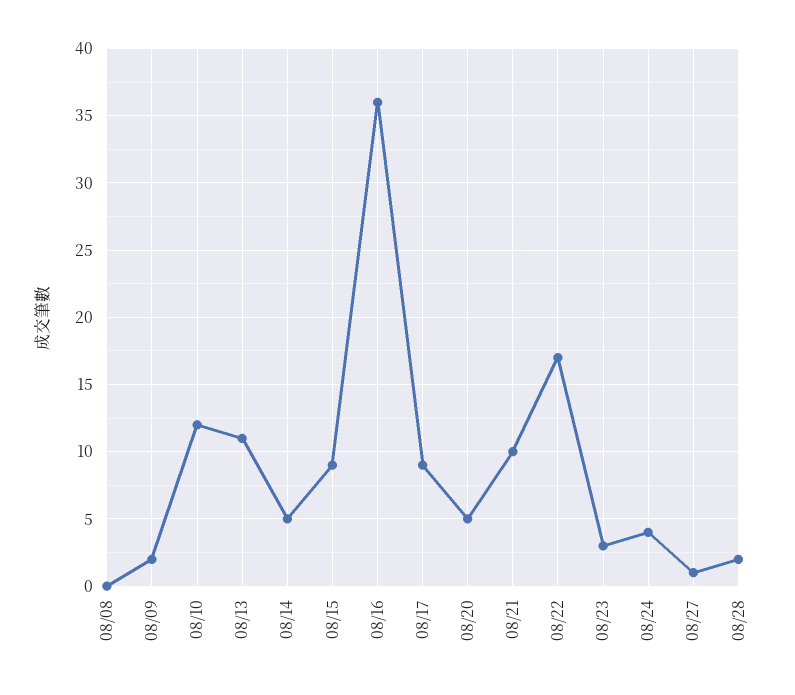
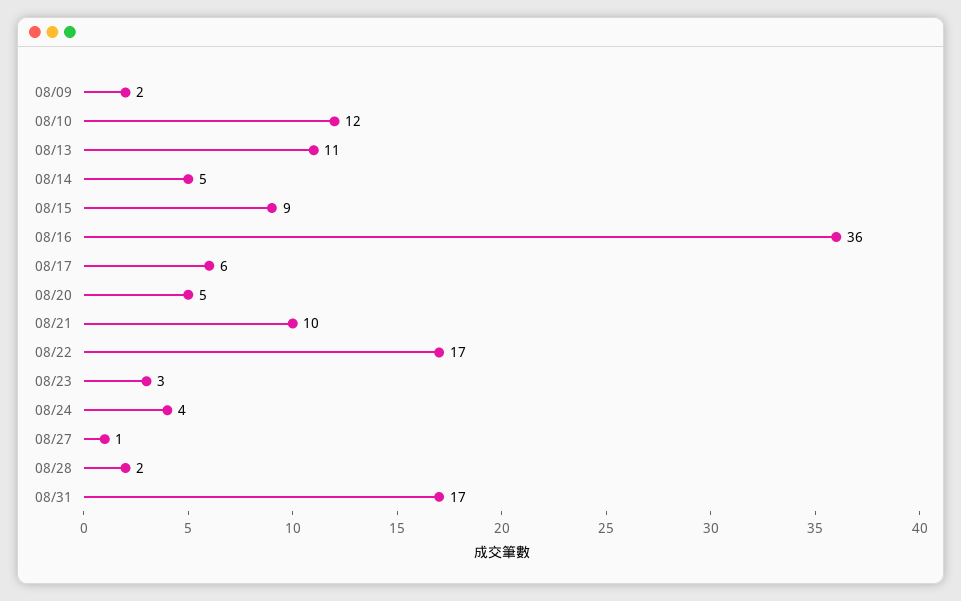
08/08: 0 -> none
08/17: 9 -> 6
08/31: none -> 17

